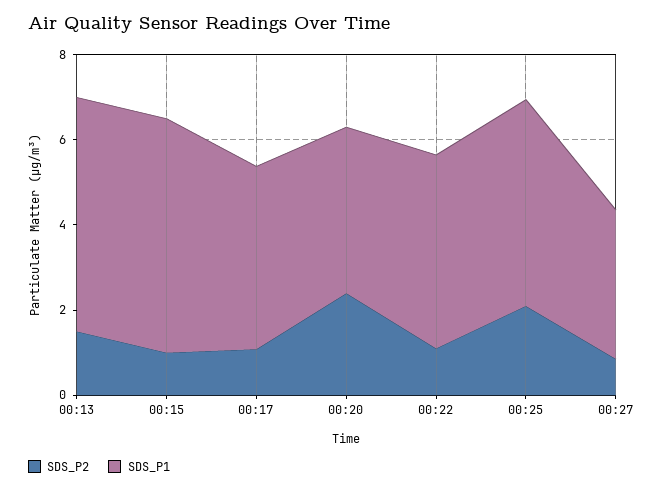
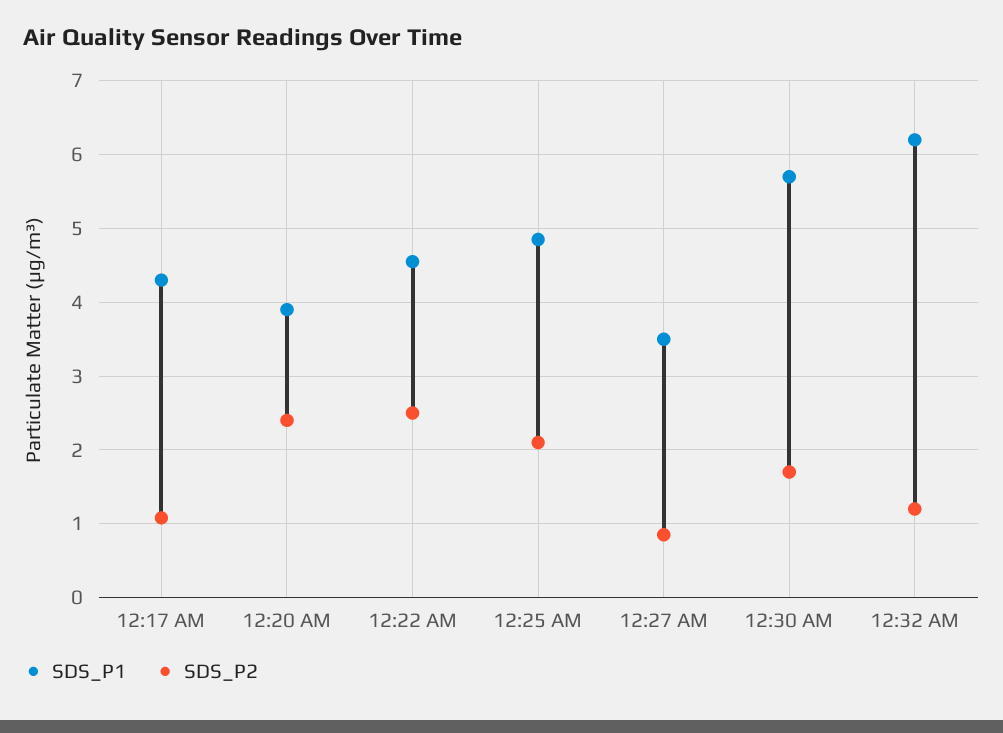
SDS_P2, 00:13: 1.5 -> none
SDS_P1, 00:13: 5.5 -> none
SDS_P2, 00:15: 1 -> none
SDS_P1, 00:15: 5.5 -> none
SDS_P2, 00:22: 1 -> 2.5
SDS_P1, 12:30 AM: none -> 5.7
SDS_P2, 12:30 AM: none -> 1.7
SDS_P1, 12:32 AM: none -> 6.2
SDS_P2, 12:32 AM: none -> 1.2

